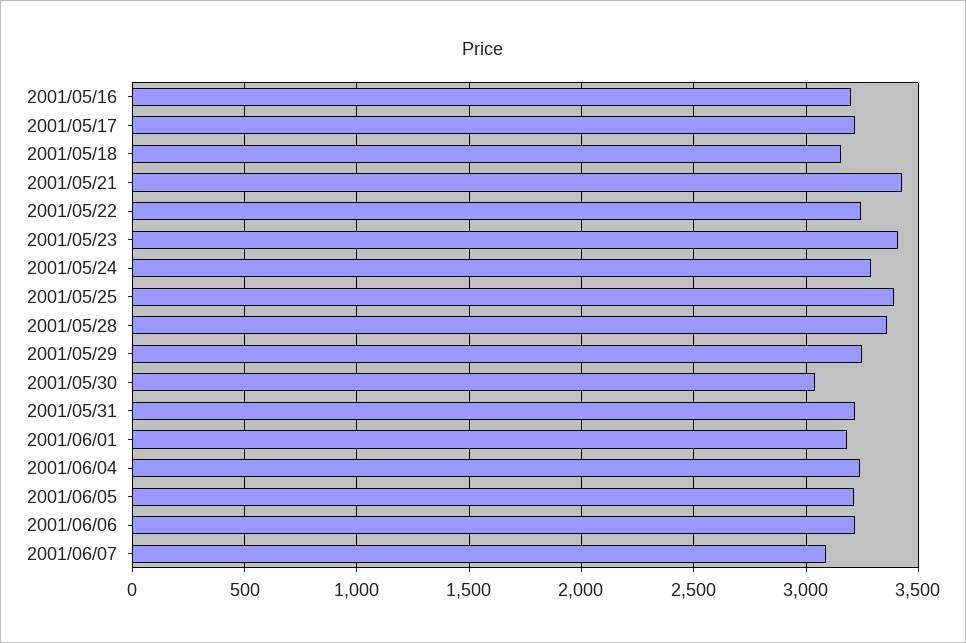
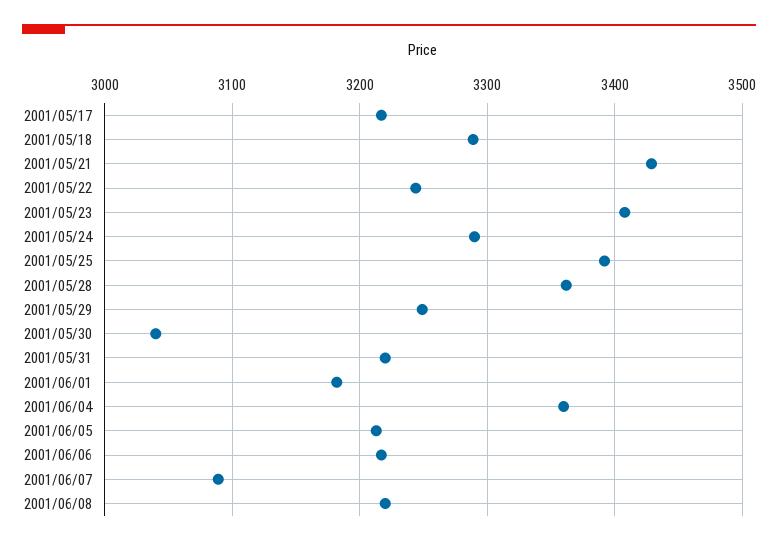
2001/05/16: 3200 -> none
2001/05/18: 3150 -> 3290
2001/06/04: 3250 -> 3360
2001/06/08: none -> 3220

